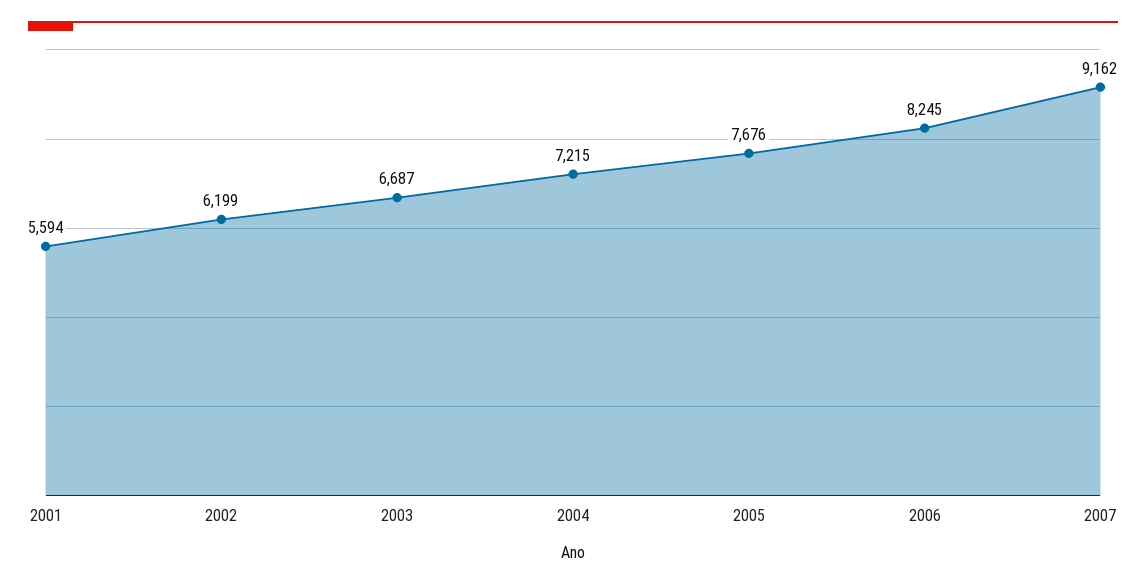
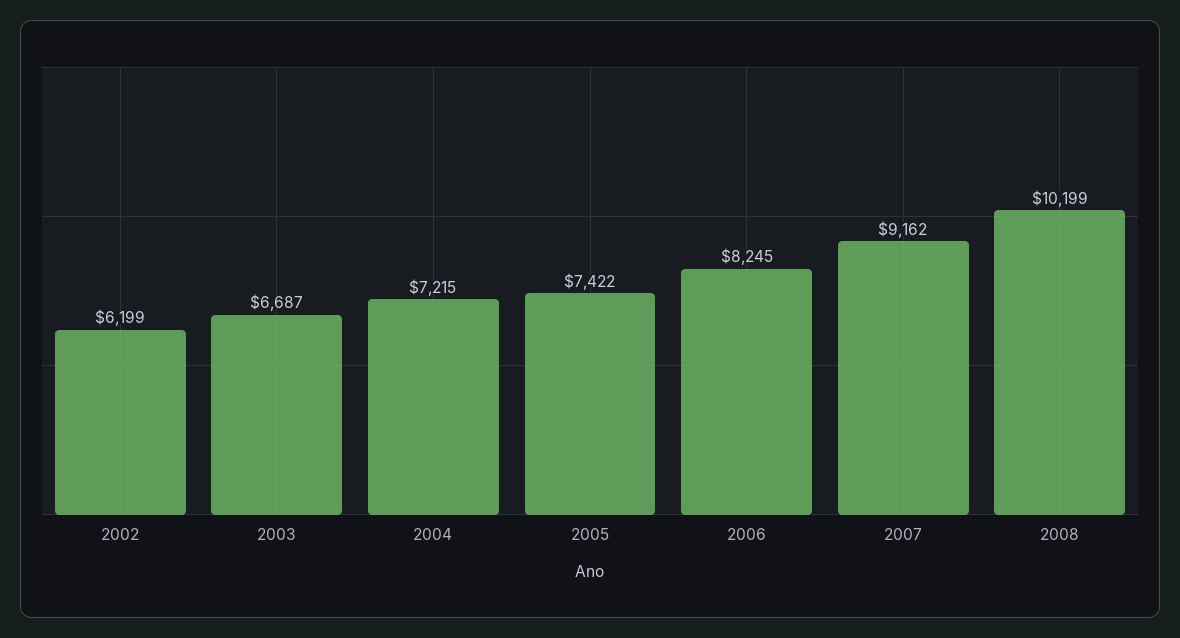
2001: 5594 -> none
2005: 7676 -> 7422
2008: none -> 10199

